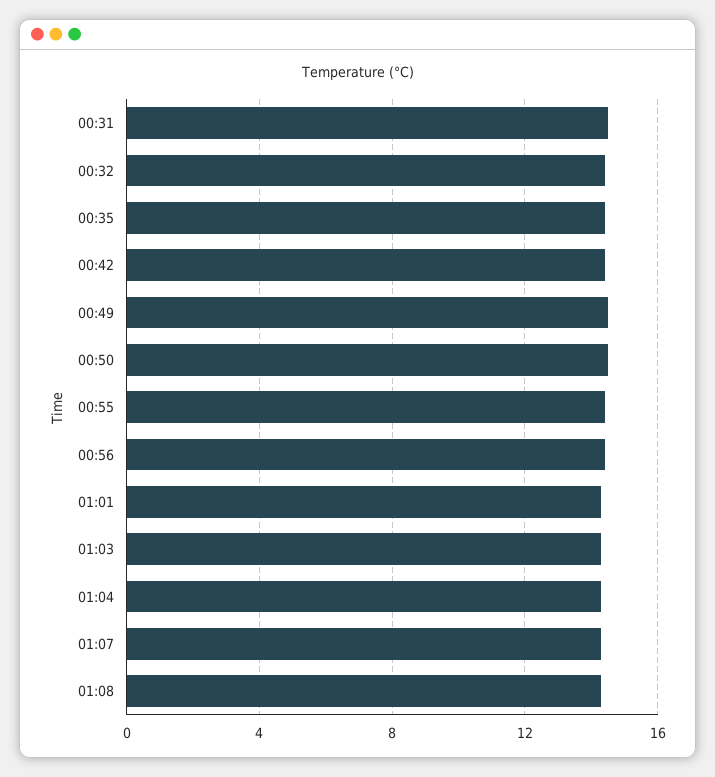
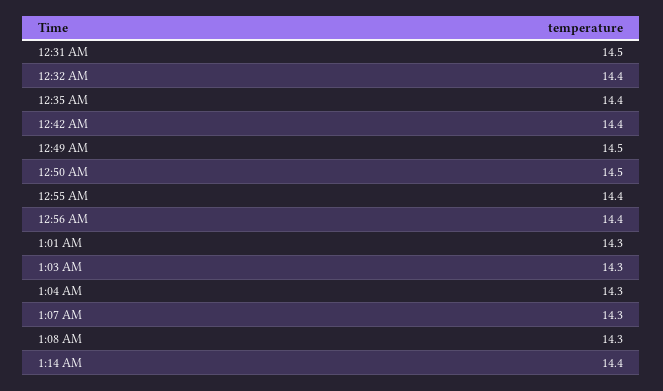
1:14 AM: none -> 14.4

